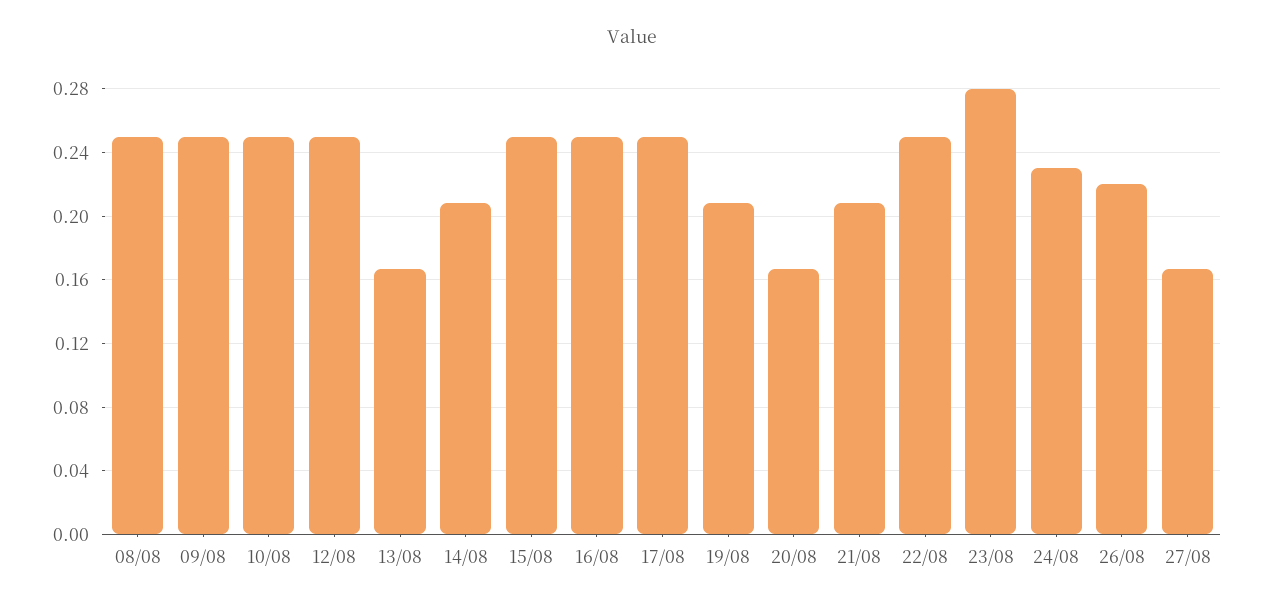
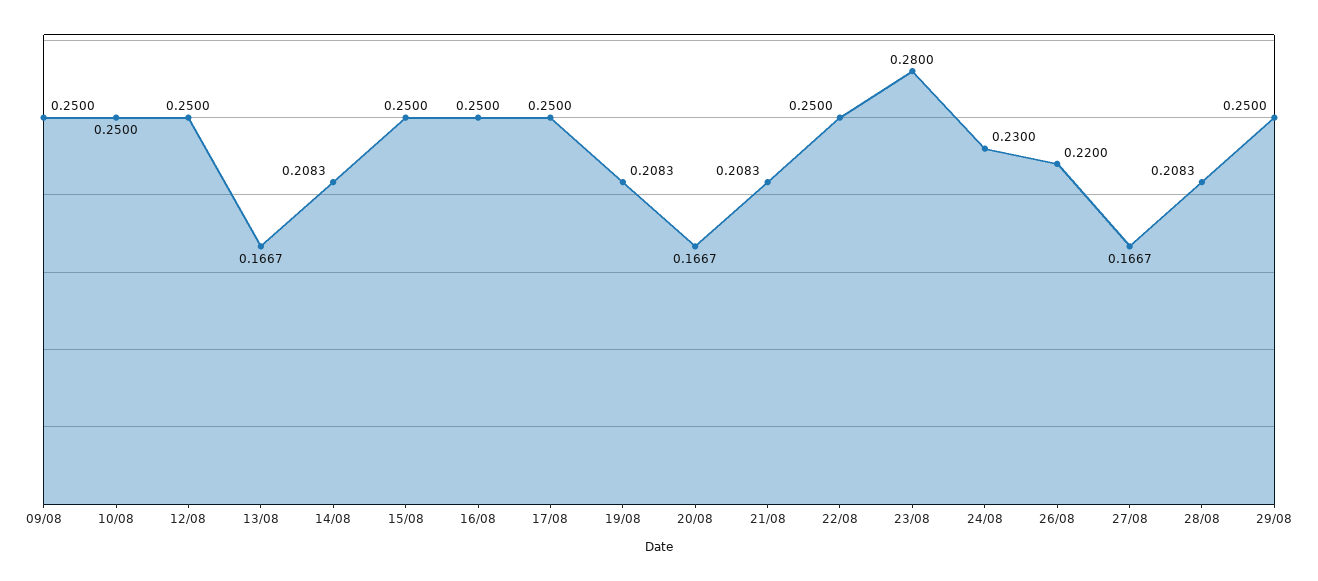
08/08: 0.25 -> none
28/08: none -> 0.2083
29/08: none -> 0.25

